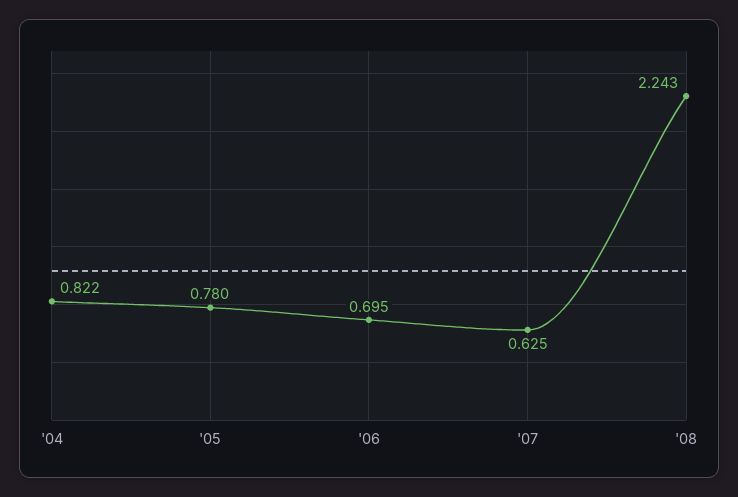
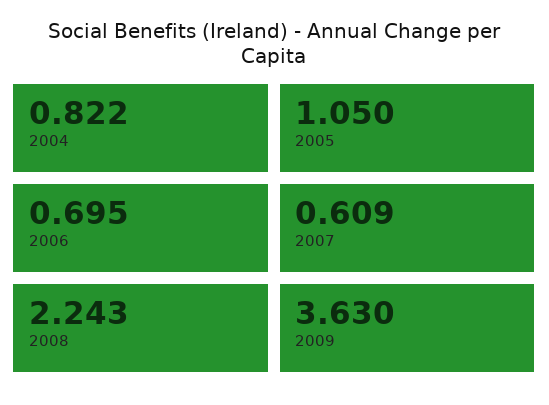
'05: 0.78 -> 1.05
'07: 0.625 -> 0.609
2009: none -> 3.63

